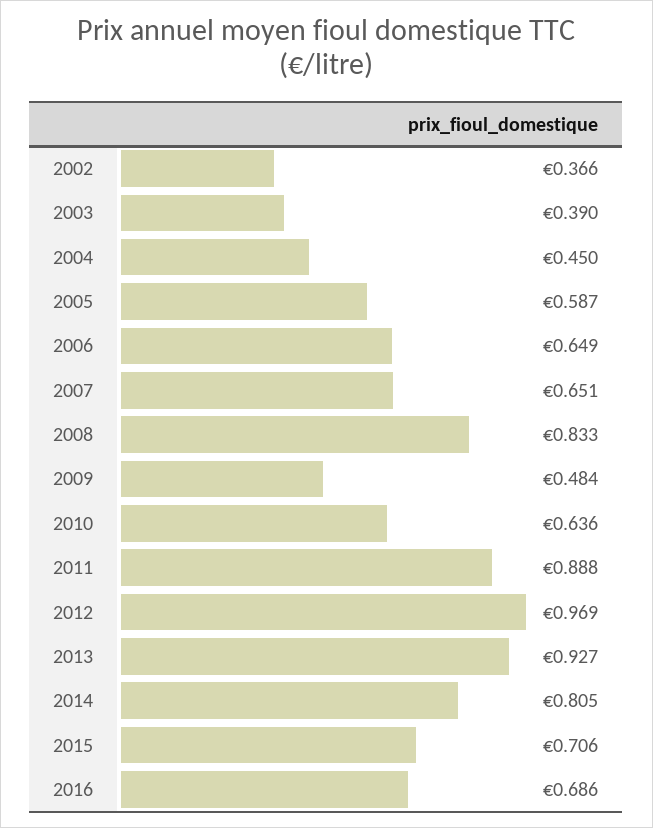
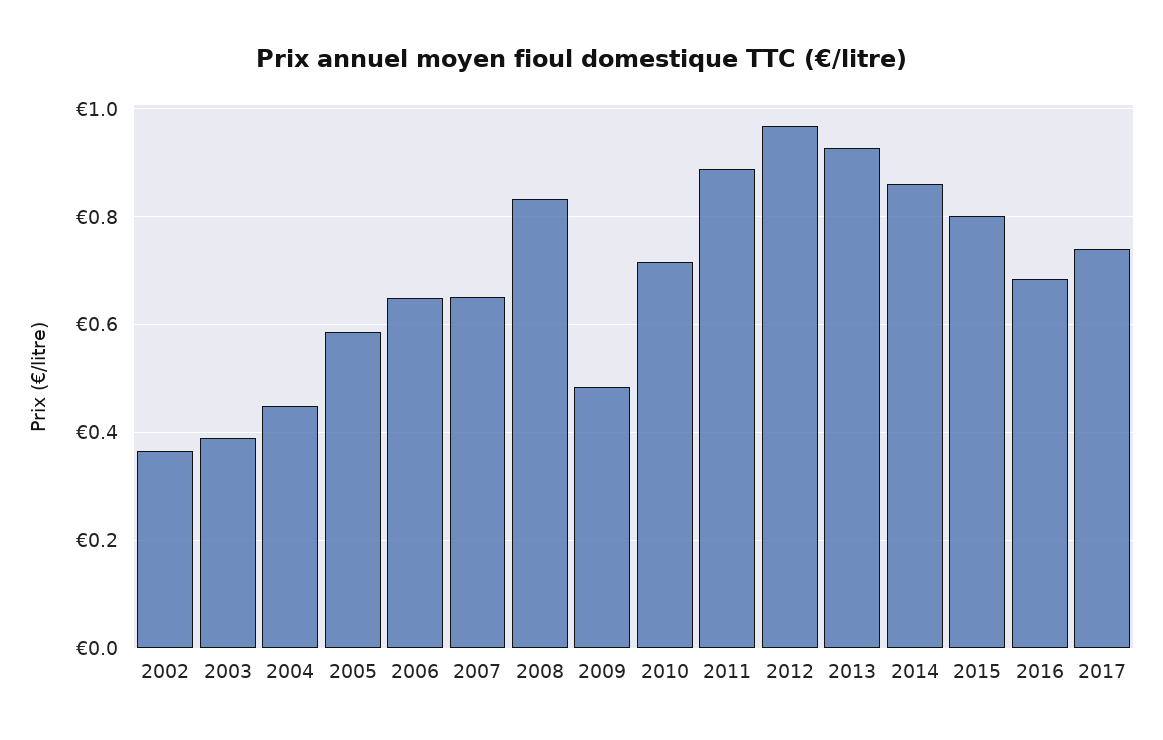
2010: 0.636 -> 0.72
2014: 0.805 -> 0.86
2015: 0.706 -> 0.8
2017: none -> 0.74

